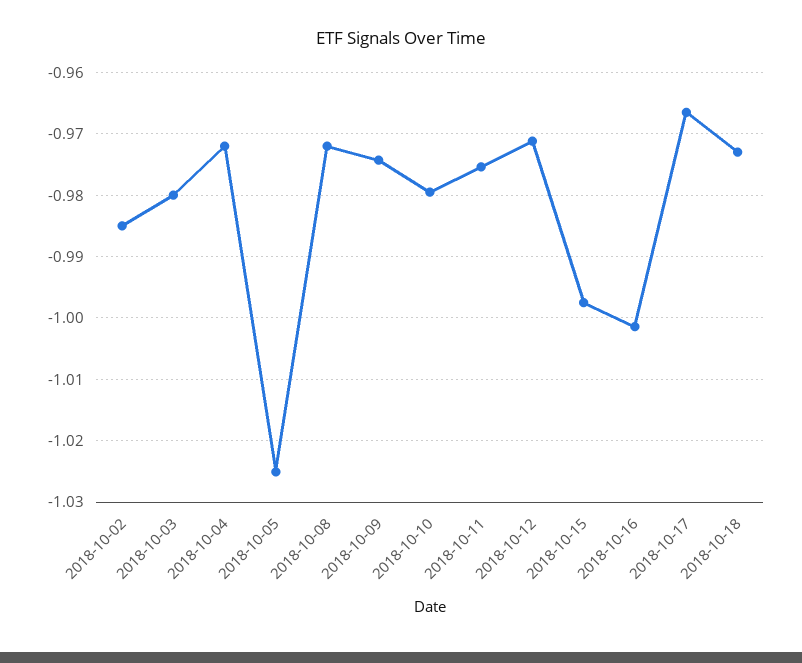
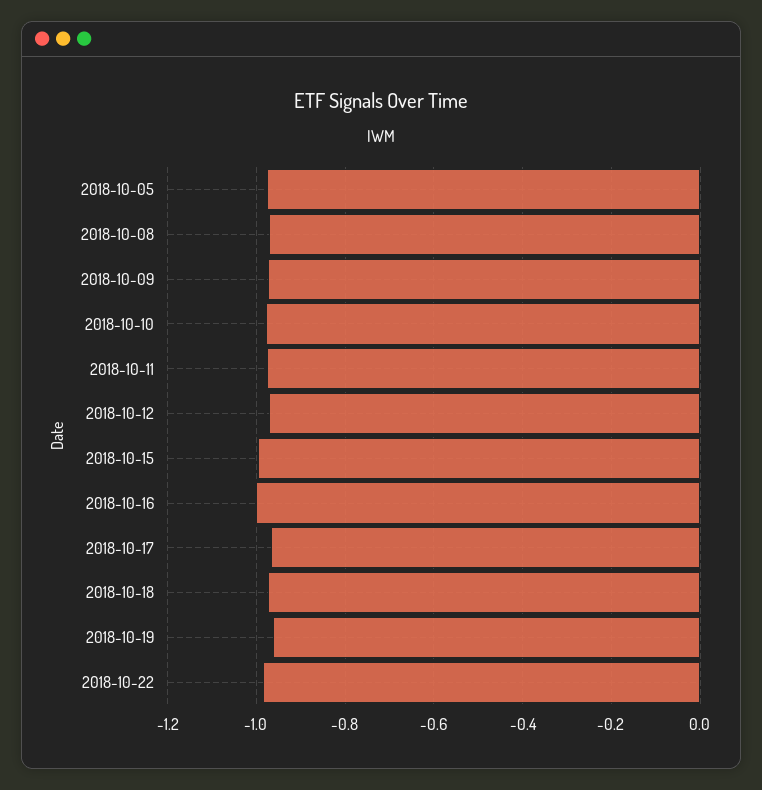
2018-10-02: -0.985 -> none
2018-10-03: -0.98 -> none
2018-10-04: -0.972 -> none
2018-10-05: -1.025 -> -0.98
2018-10-19: none -> -0.96
2018-10-22: none -> -0.98

